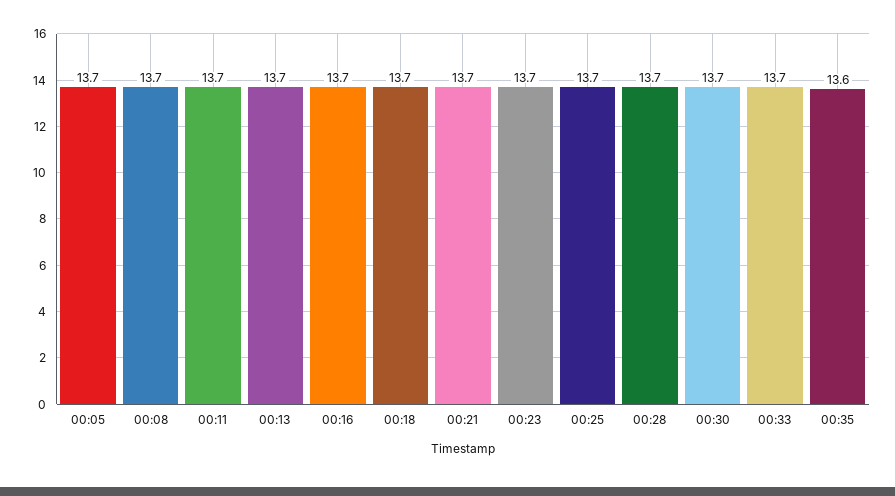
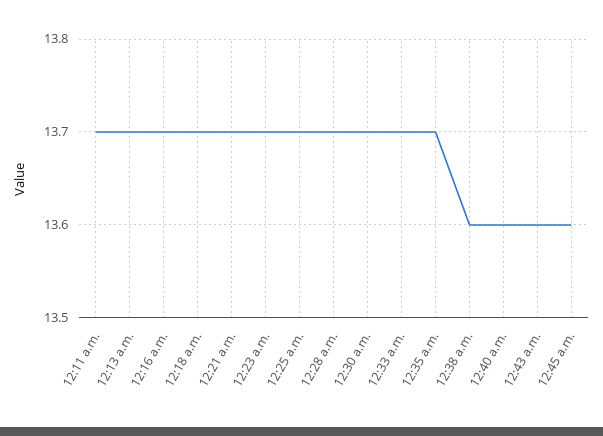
00:05: 13.7 -> none
00:08: 13.7 -> none
00:35: 13.6 -> 13.7
12:38 a.m.: none -> 13.6
12:40 a.m.: none -> 13.6
12:43 a.m.: none -> 13.6
12:45 a.m.: none -> 13.6

